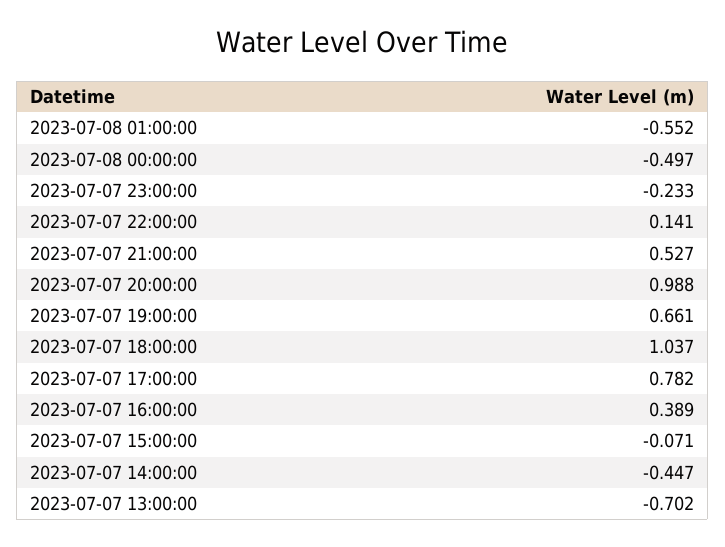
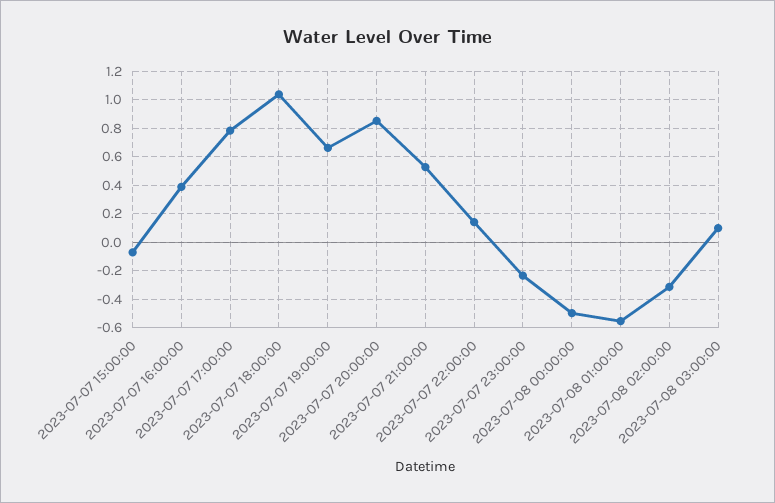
2023-07-07 20:00:00: 0.988 -> 0.85
2023-07-07 14:00:00: -0.447 -> none
2023-07-07 13:00:00: -0.702 -> none
2023-07-08 02:00:00: none -> -0.3
2023-07-08 03:00:00: none -> 0.1

